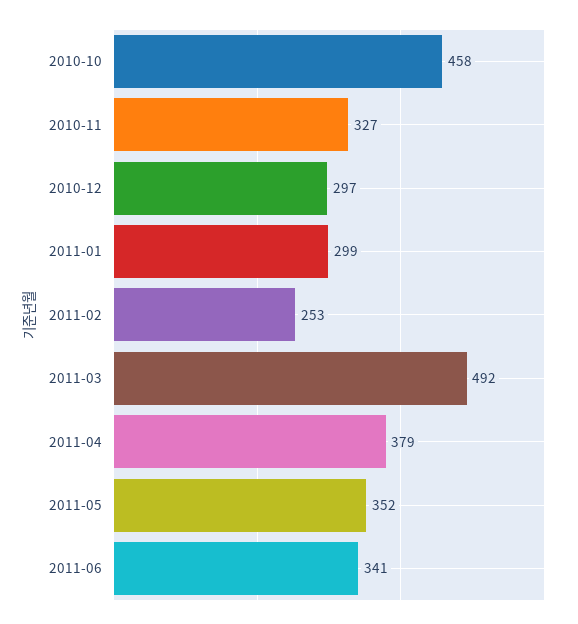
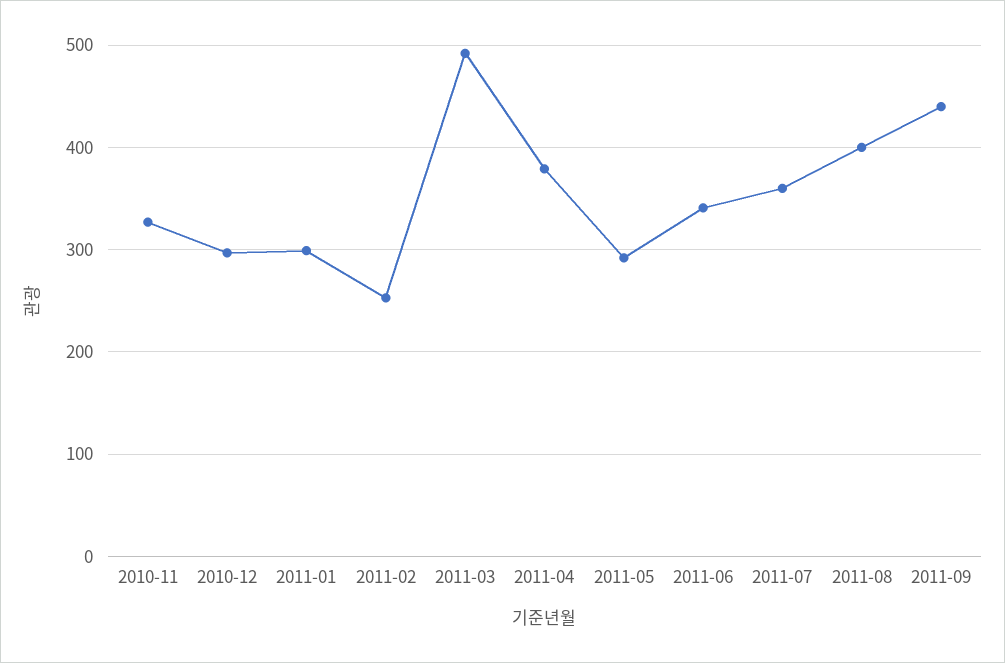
2010-10: 458 -> none
2011-05: 352 -> 290
2011-07: none -> 360
2011-08: none -> 400
2011-09: none -> 440

